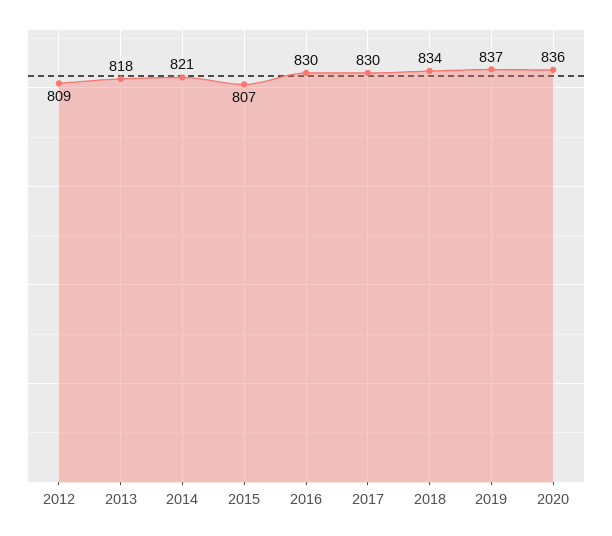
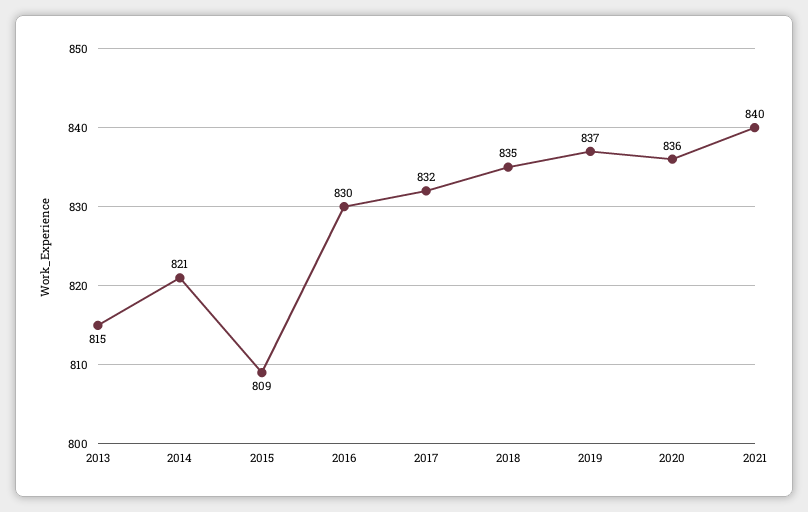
2012: 809 -> none
2013: 818 -> 815
2015: 807 -> 809
2017: 830 -> 832
2018: 834 -> 835
2021: none -> 840

